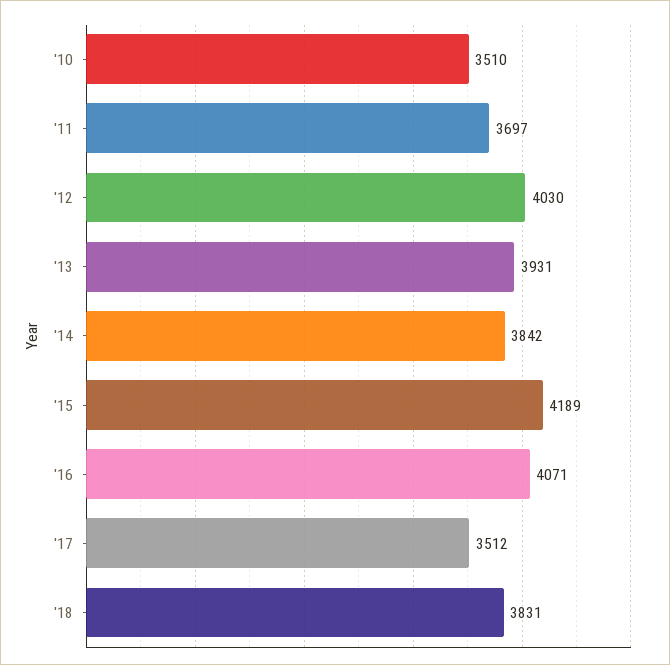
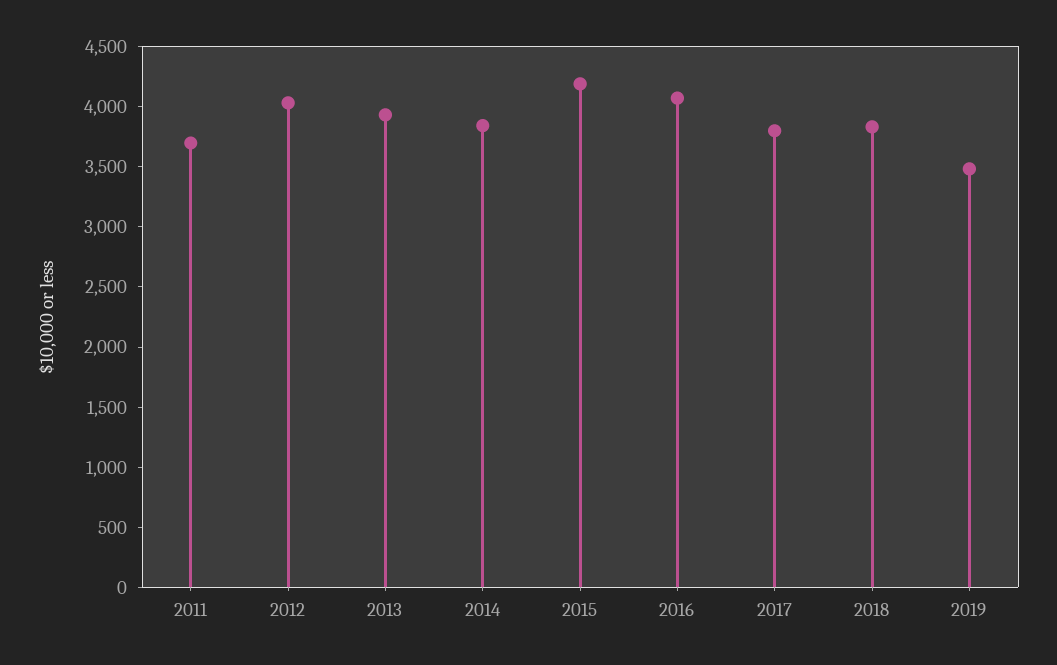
'10: 3510 -> none
'17: 3512 -> 3800
2019: none -> 3500

